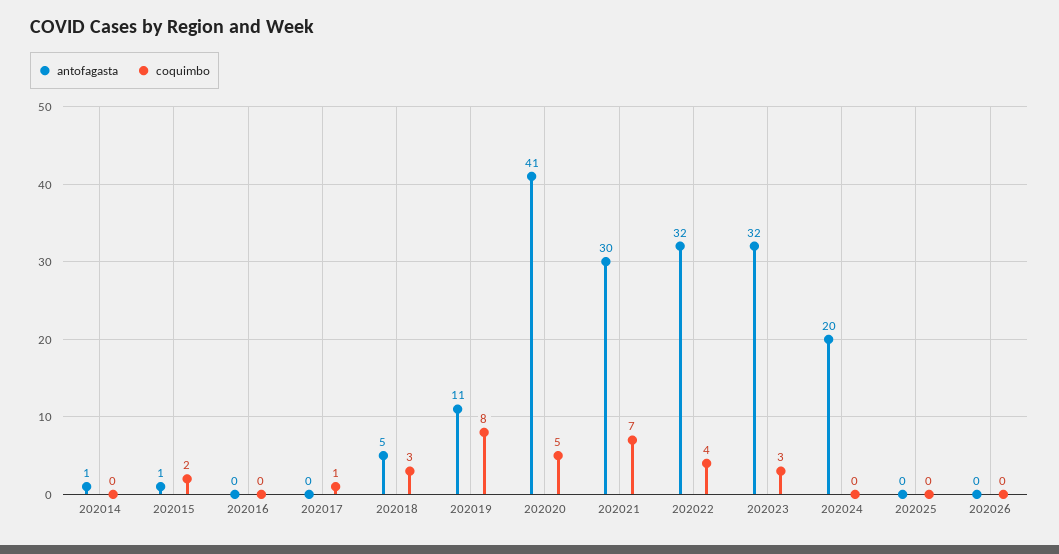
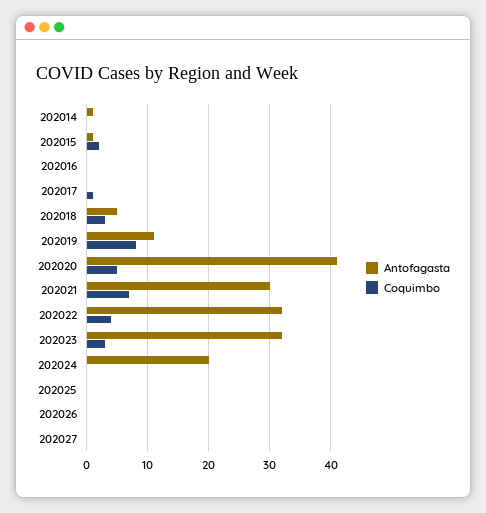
antofagasta, 202027: none -> 0
coquimbo, 202027: none -> 0

